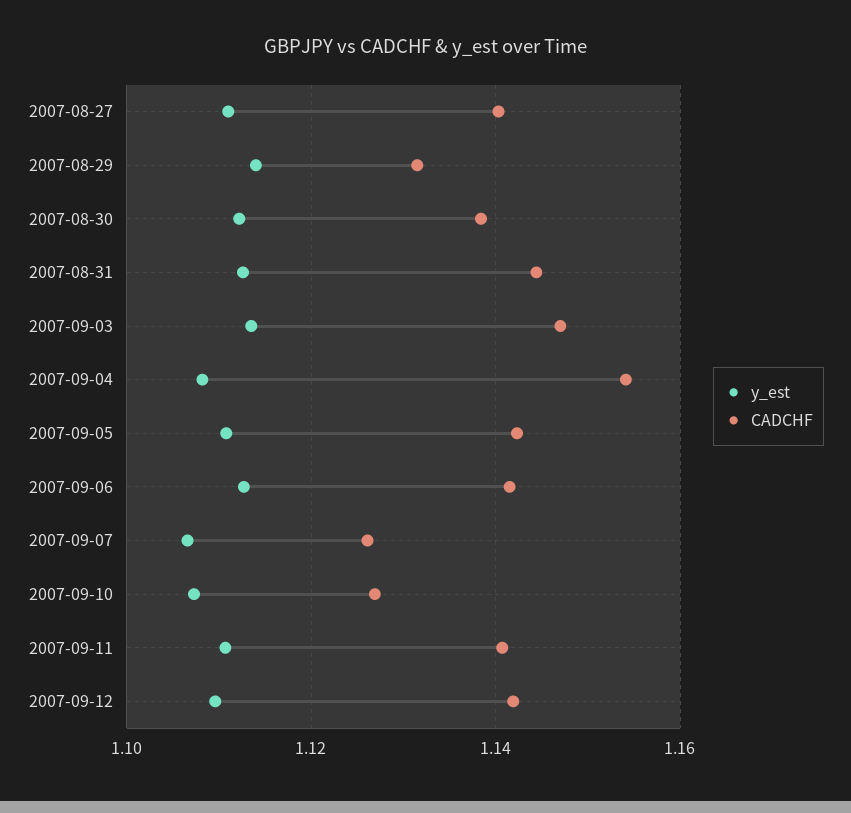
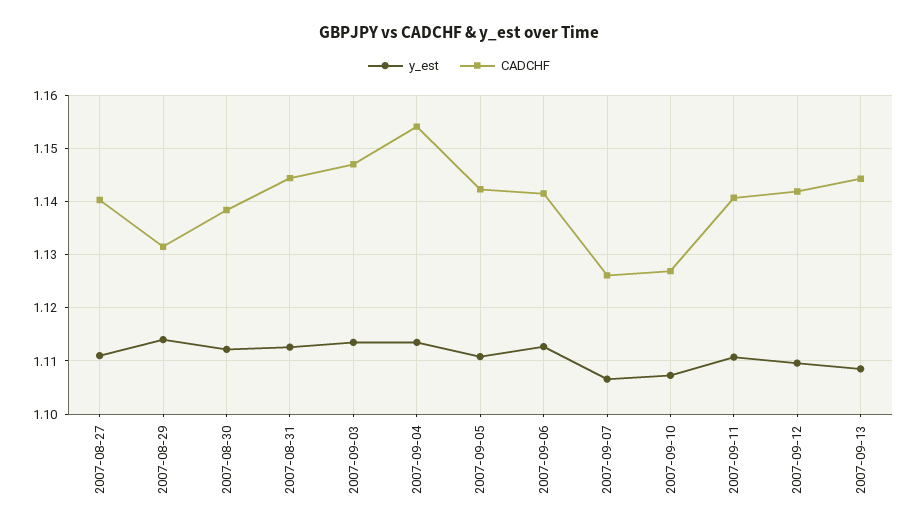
y_est, 2007-09-04: 1.108 -> 1.114
y_est, 2007-09-13: none -> 1.108
CADCHF, 2007-09-13: none -> 1.144

